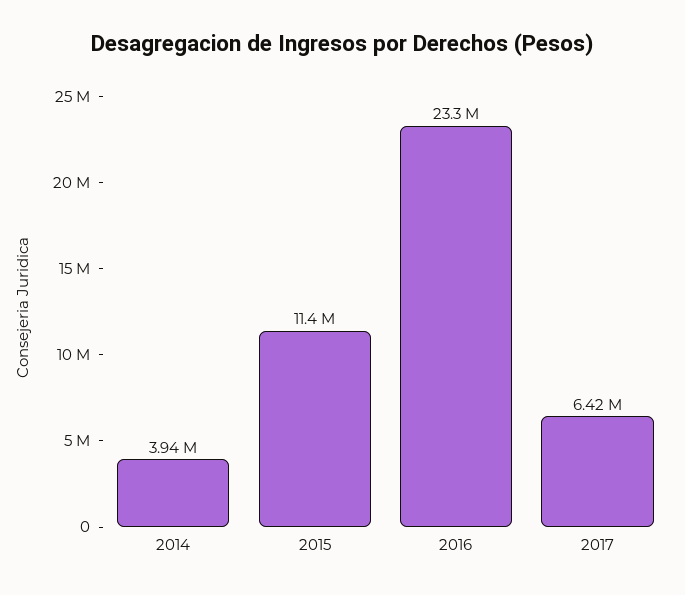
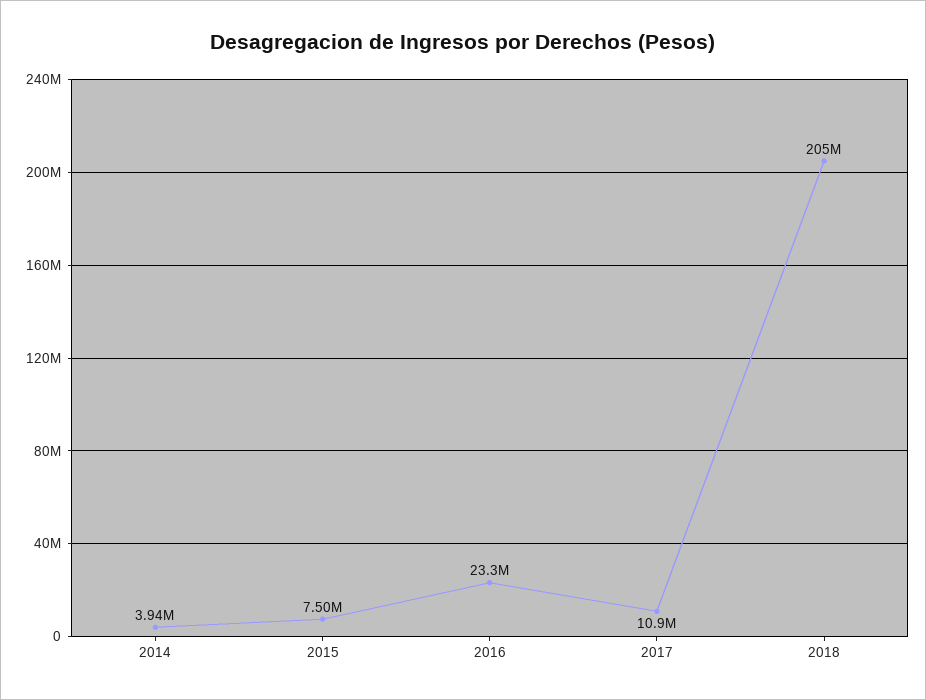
2015: 11400000 -> 7500000
2017: 6420000 -> 10900000
2018: none -> 205000000

